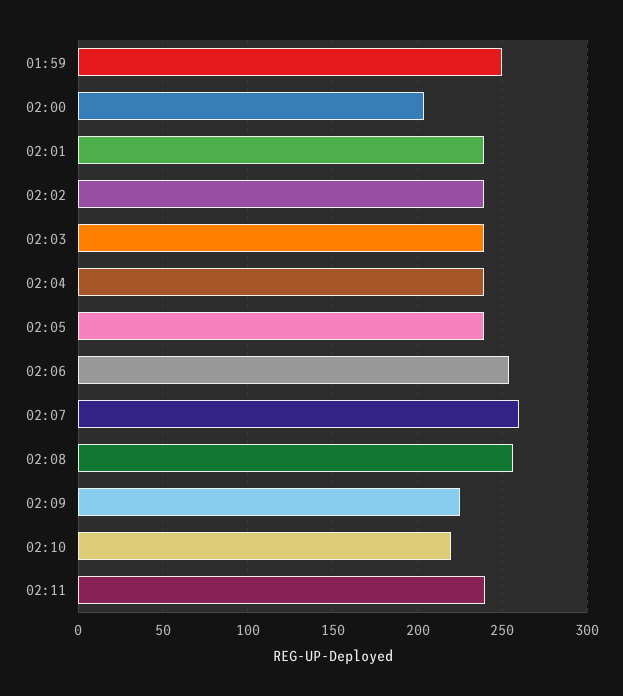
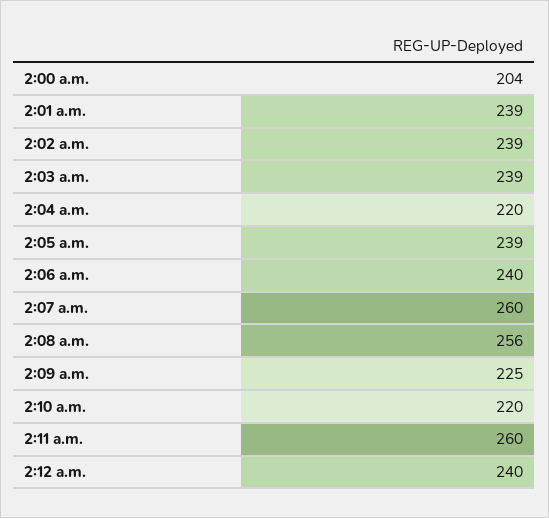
01:59: 250 -> none
02:04: 240 -> 220
02:06: 255 -> 240
02:11: 240 -> 260
2:12 a.m.: none -> 240

